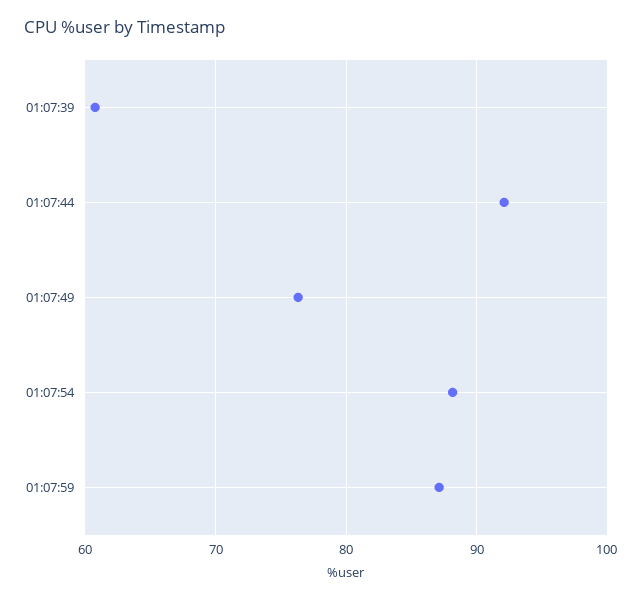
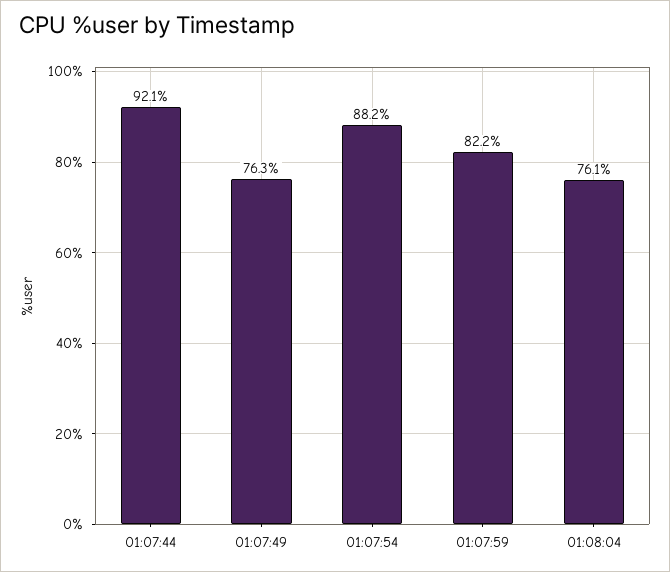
01:07:39: 61 -> none
01:07:59: 87 -> 82.2
01:08:04: none -> 76.1

